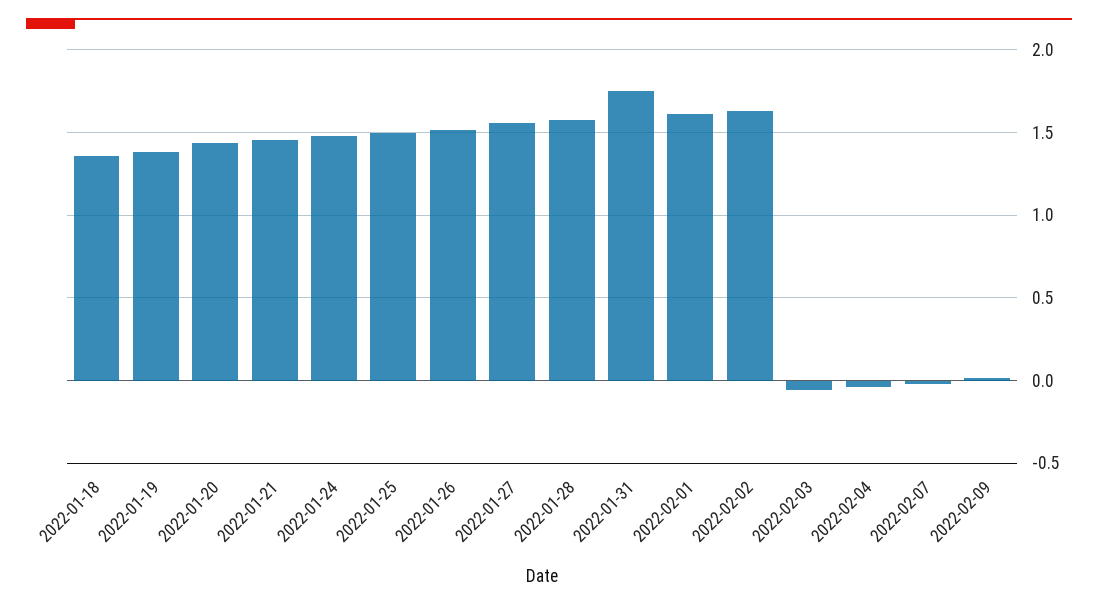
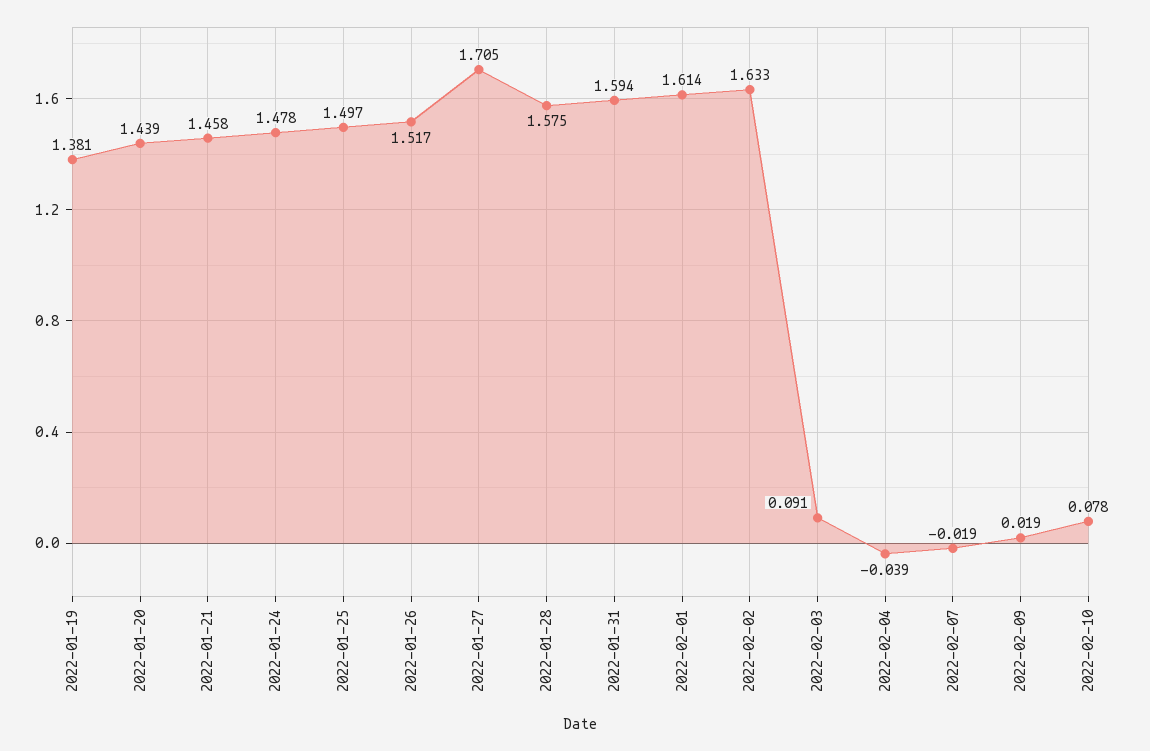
2022-01-18: 1.35 -> none
2022-01-27: 1.55 -> 1.705
2022-01-31: 1.75 -> 1.594
2022-02-03: -0.05 -> 0.091
2022-02-10: none -> 0.078

